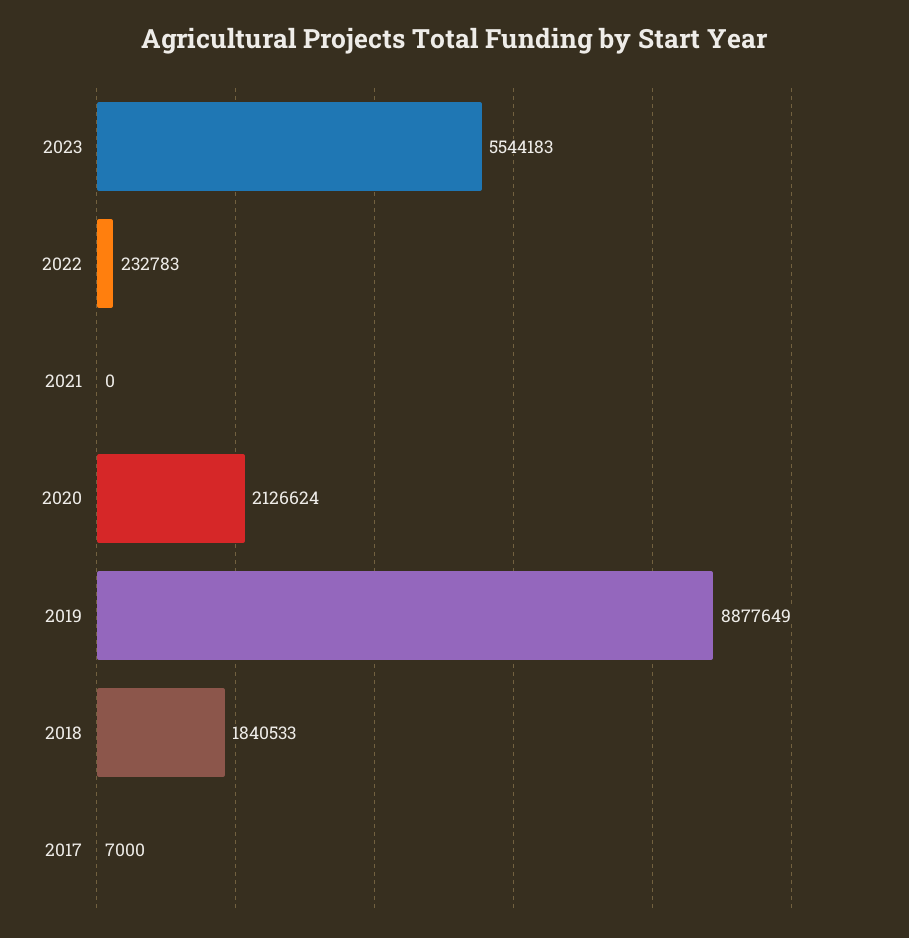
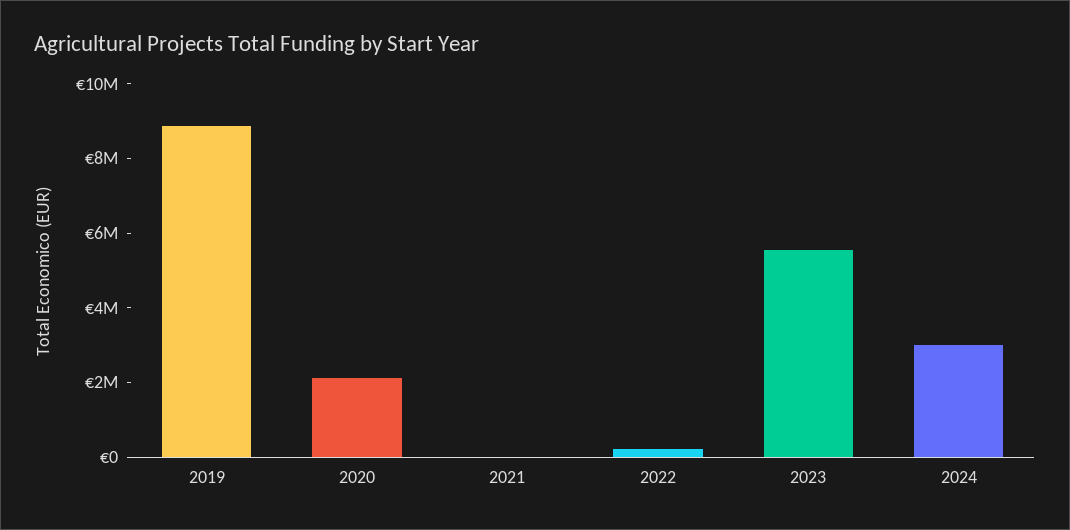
2018: 1840533 -> none
2017: 7000 -> none
2024: none -> 3000000

